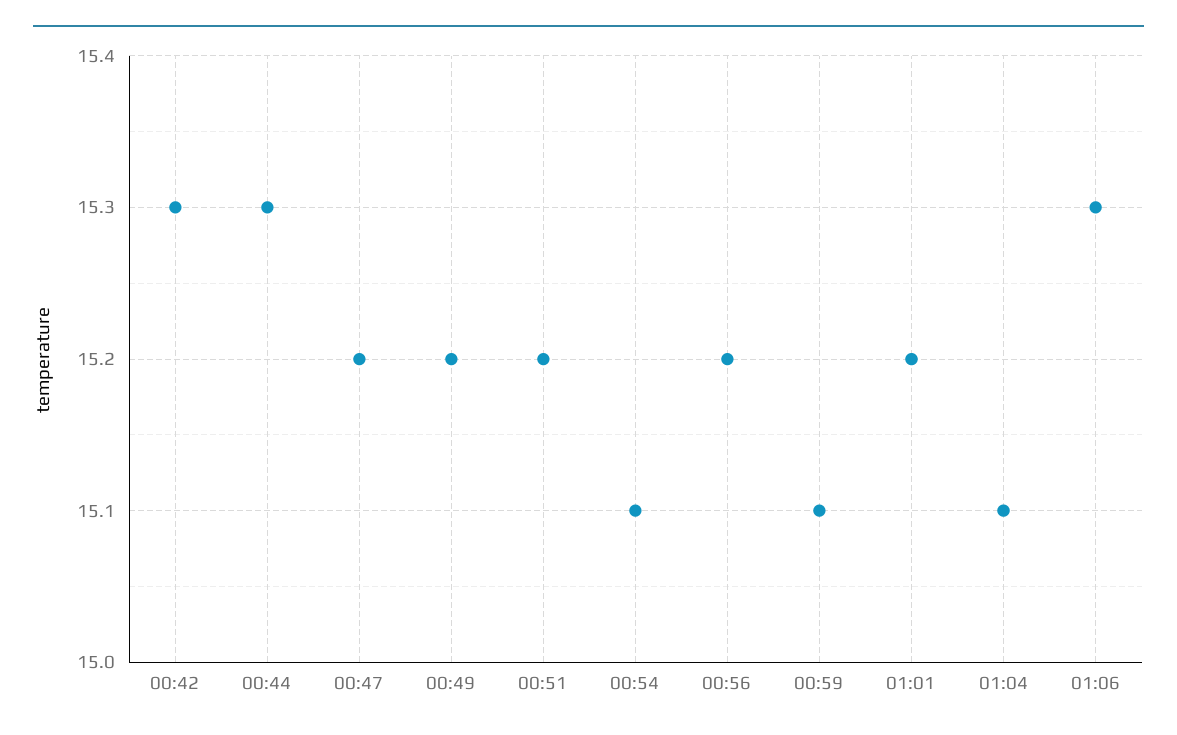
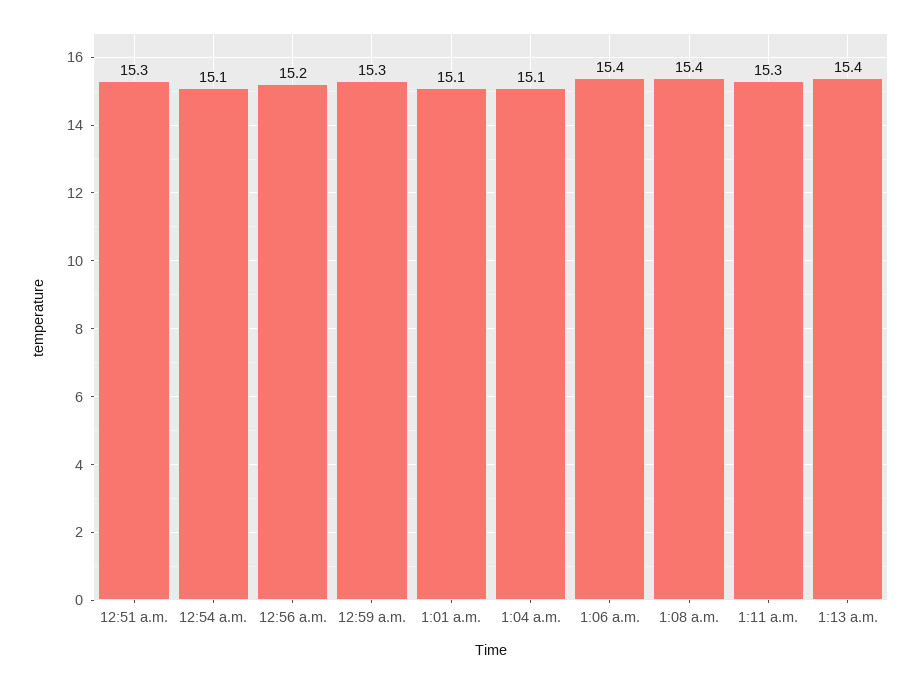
00:42: 15.3 -> none
00:44: 15.3 -> none
00:47: 15.2 -> none
00:49: 15.2 -> none
00:51: 15.2 -> 15.3
00:59: 15.1 -> 15.3
01:01: 15.2 -> 15.1
01:06: 15.3 -> 15.4
1:08 a.m.: none -> 15.4
1:11 a.m.: none -> 15.3
1:13 a.m.: none -> 15.4

